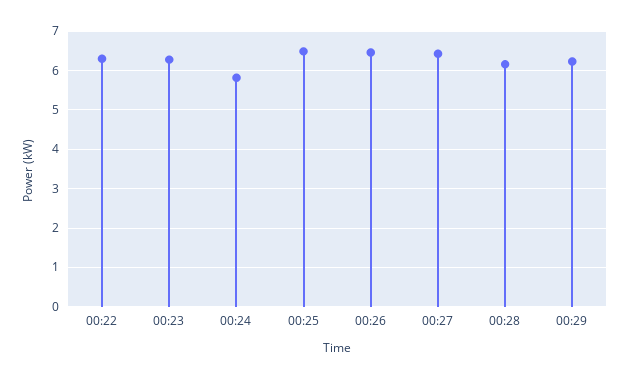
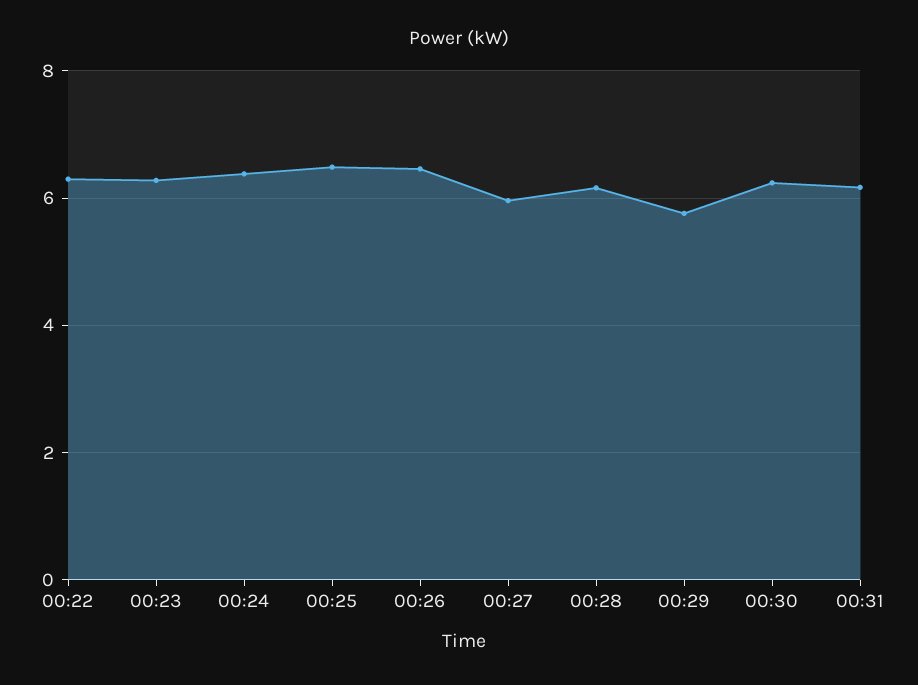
00:24: 5.8 -> 6.4
00:27: 6.4 -> 6
00:29: 6.2 -> 5.8
00:30: none -> 6.2
00:31: none -> 6.2

